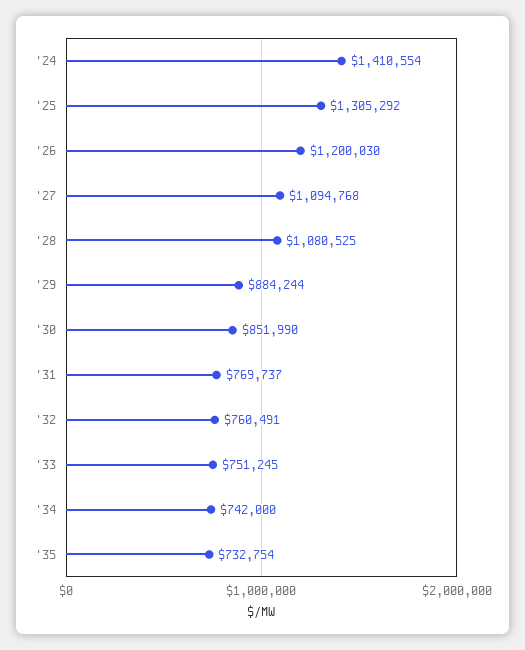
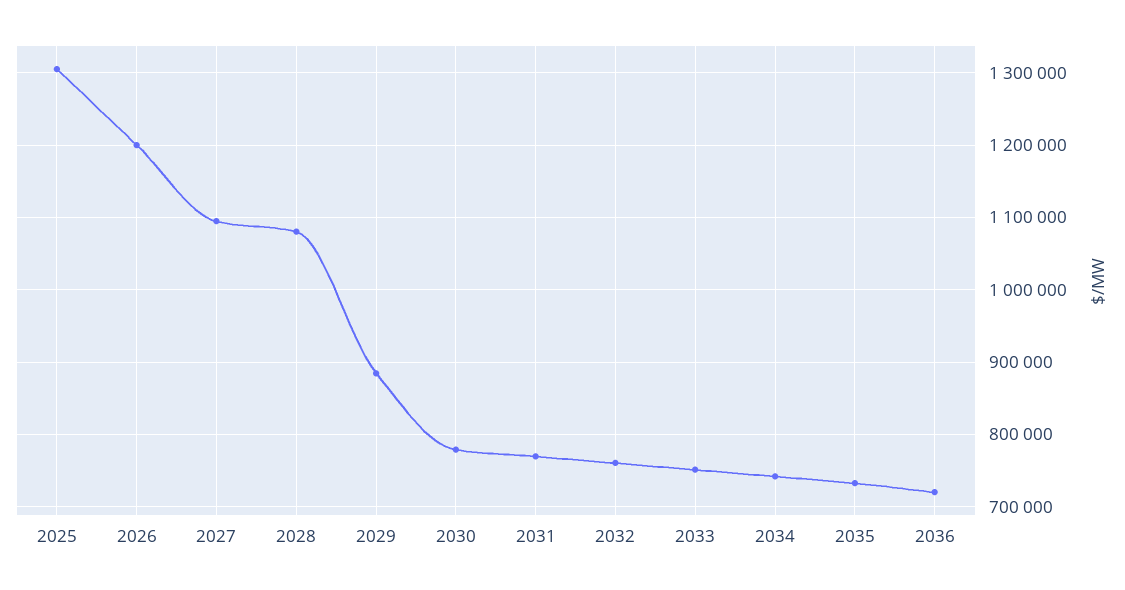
'24: 1410554 -> none
'30: 851990 -> 780000
2036: none -> 720000

